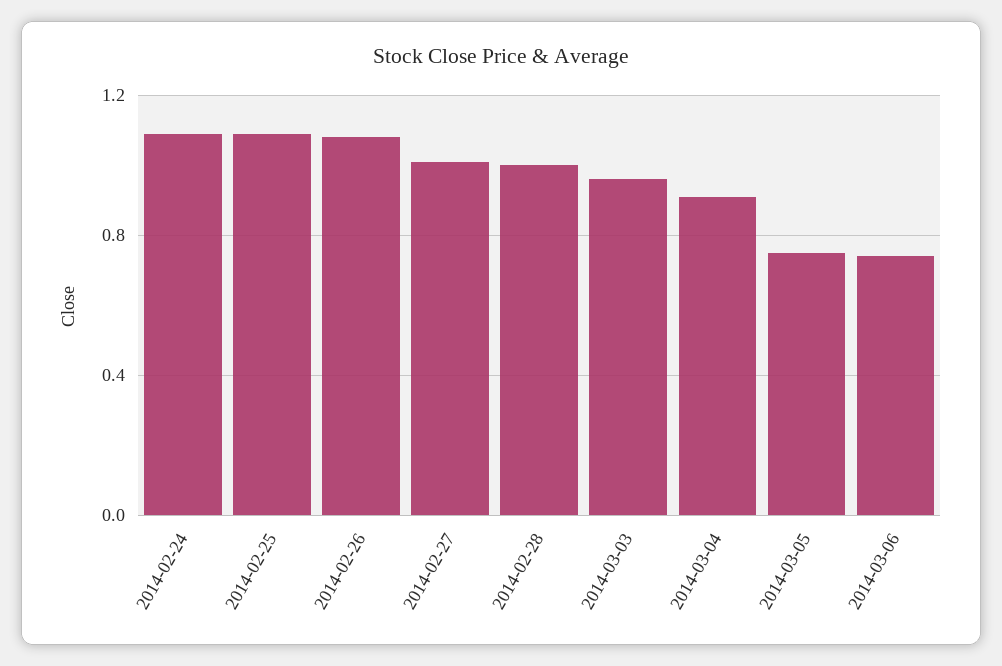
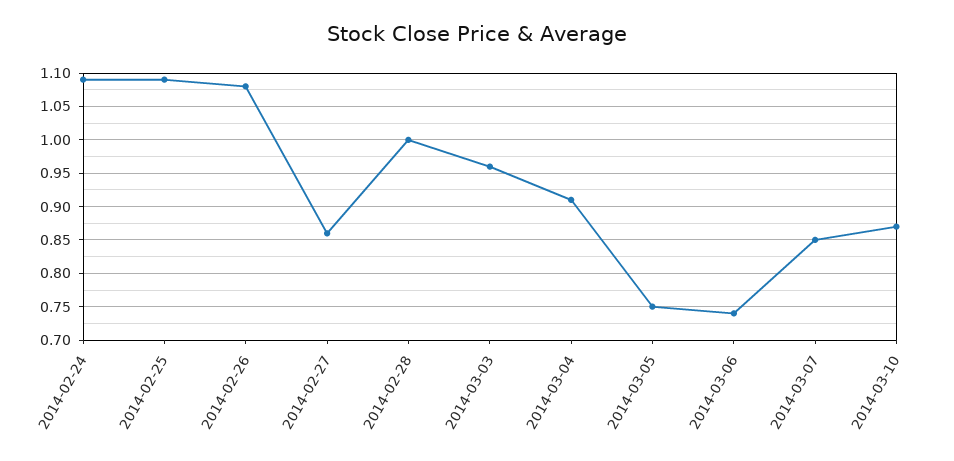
2014-02-27: 1 -> 0.86
2014-03-07: none -> 0.85
2014-03-10: none -> 0.87

